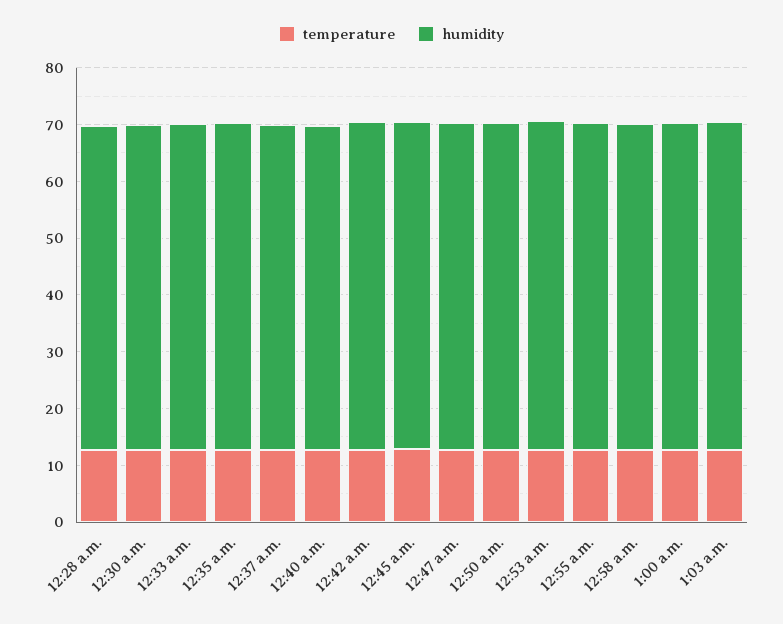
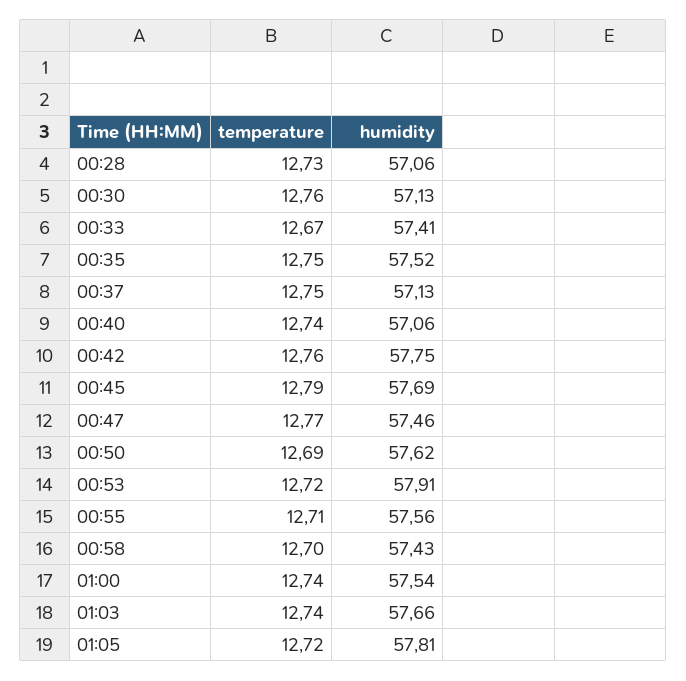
temperature, 01:05: none -> 12.72
humidity, 01:05: none -> 57.81

